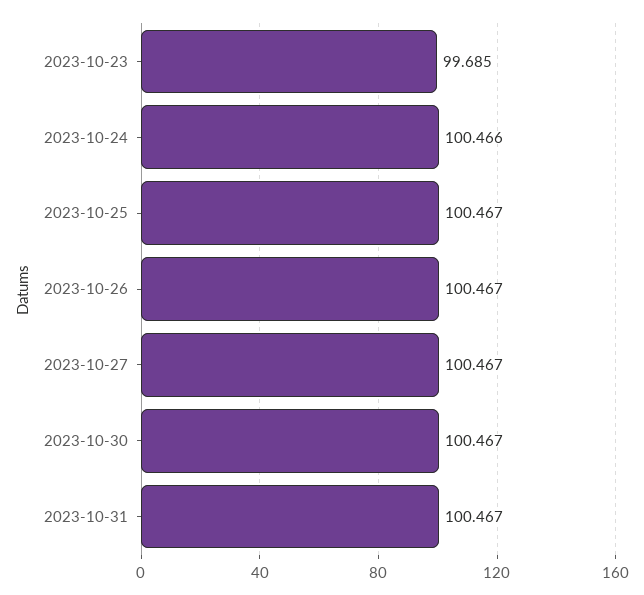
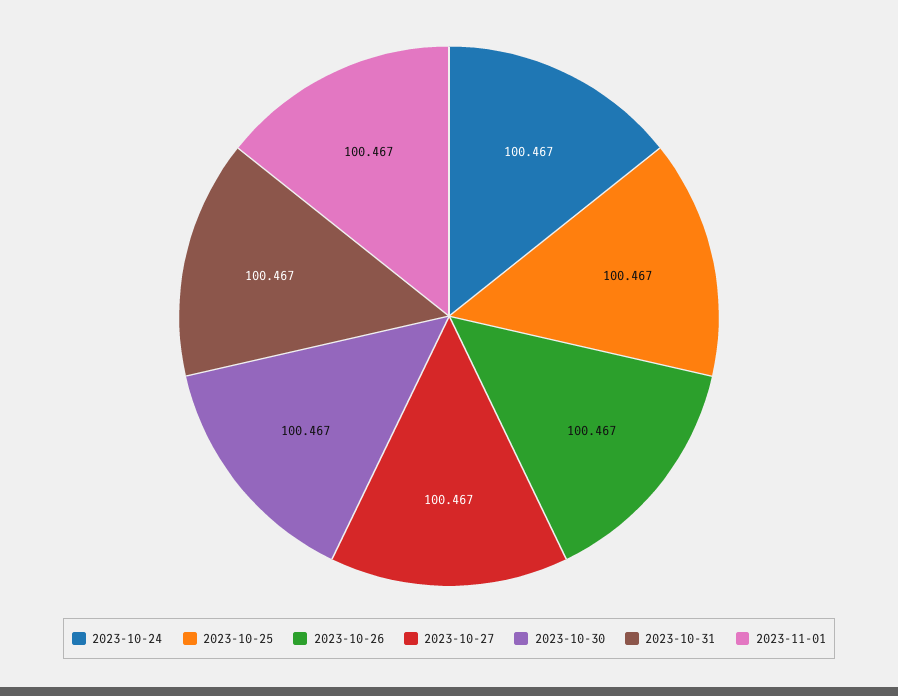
2023-10-23: 99.685 -> none
2023-10-24: 100.466 -> 100.467
2023-11-01: none -> 100.467

